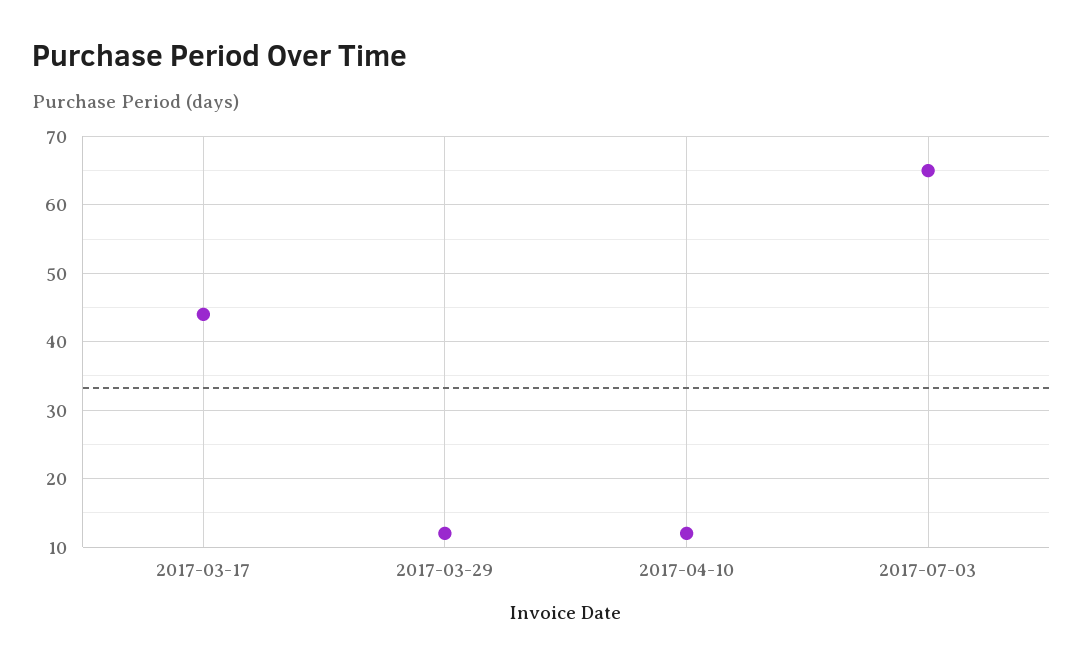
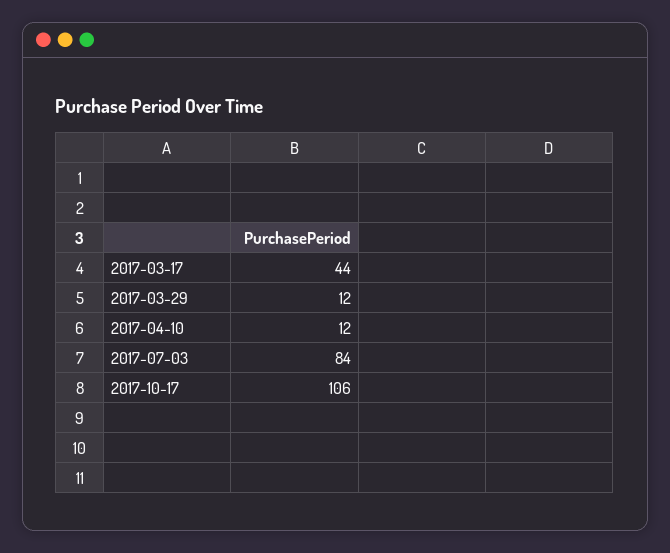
2017-07-03: 65 -> 84
2017-10-17: none -> 106

